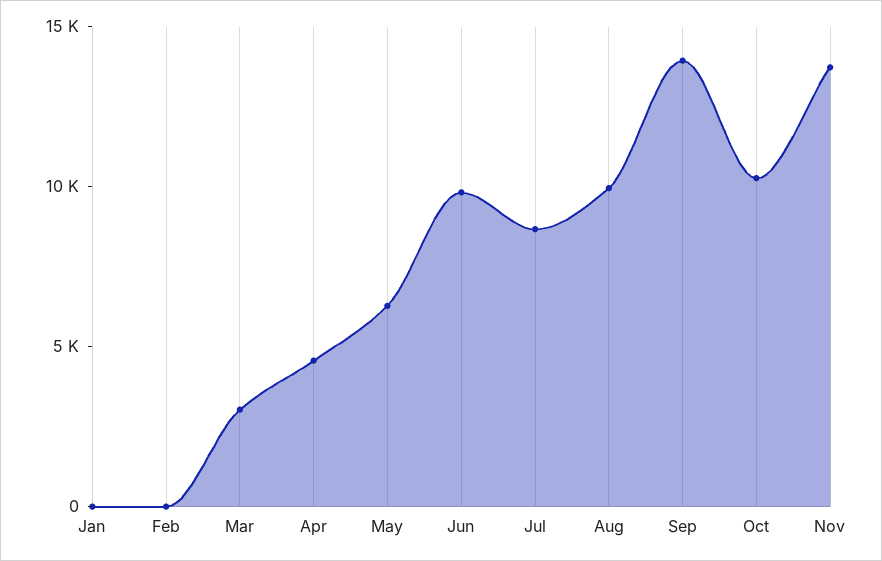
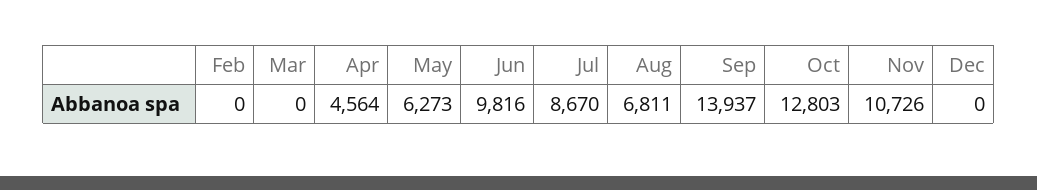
Jan: 0 -> none
Mar: 3000 -> 0
Aug: 10000 -> 6811
Oct: 10000 -> 12803
Nov: 14000 -> 10726
Dec: none -> 0

